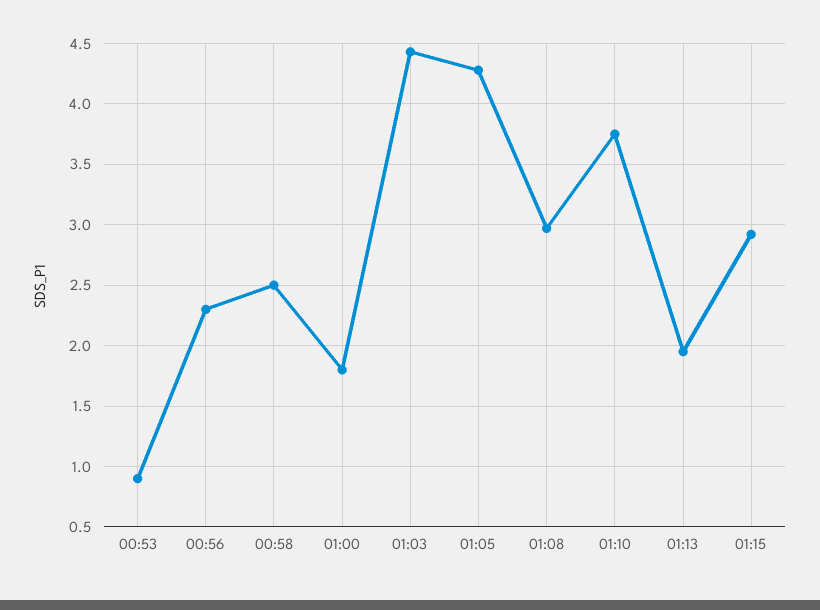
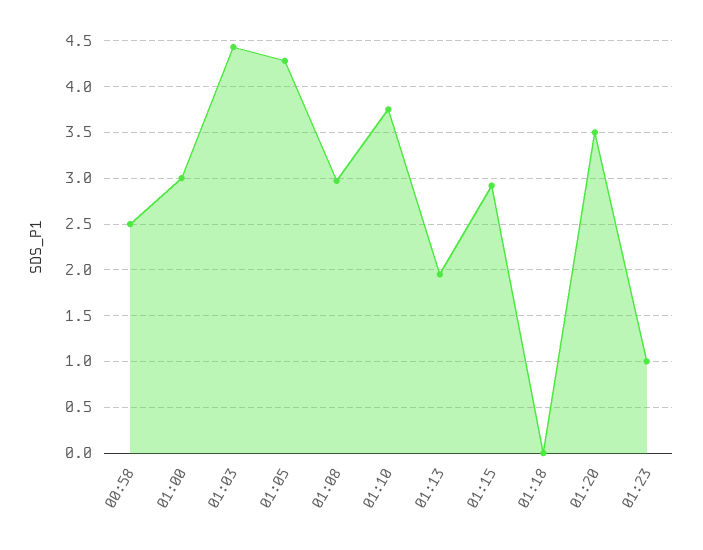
00:53: 0.9 -> none
00:56: 2.3 -> none
01:00: 1.8 -> 3
01:18: none -> 0
01:20: none -> 3.5
01:23: none -> 1

